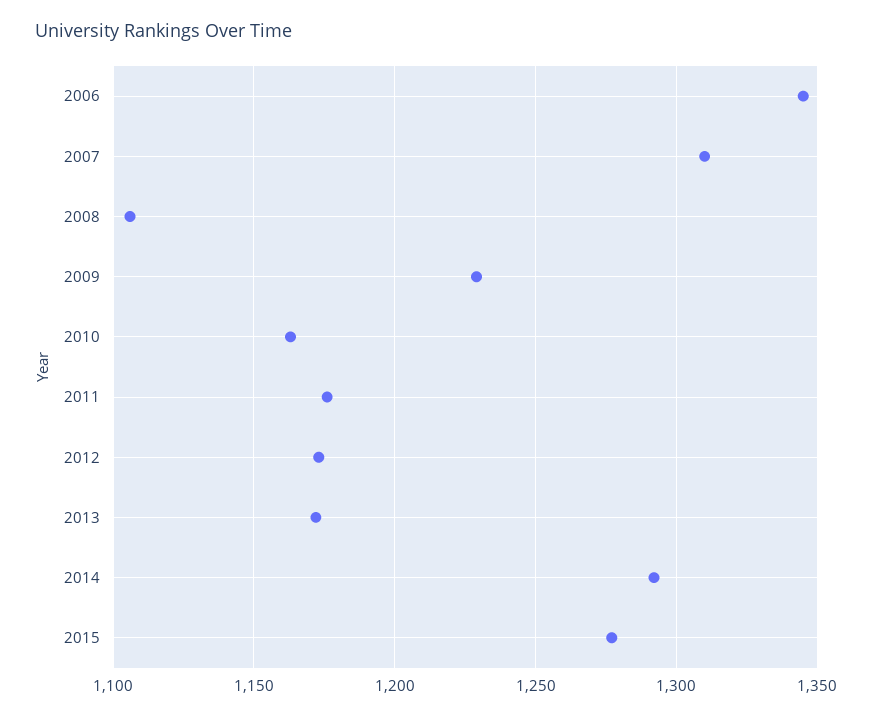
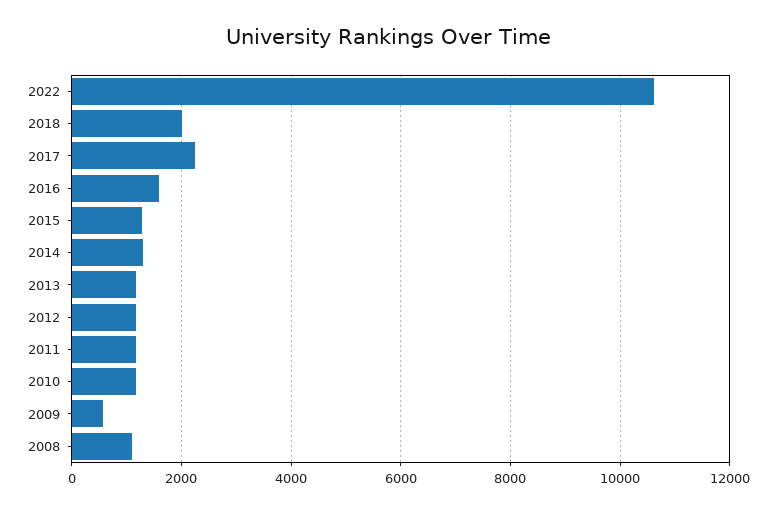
2006: 1345 -> none
2007: 1310 -> none
2009: 1230 -> 600
2022: none -> 10600
2018: none -> 2000
2017: none -> 2200
2016: none -> 1600

